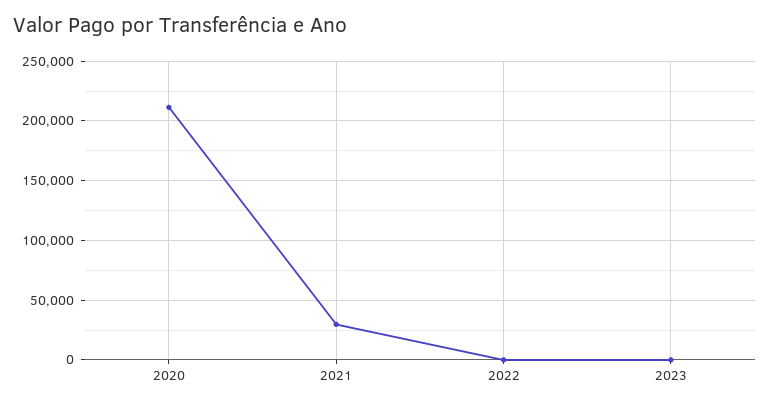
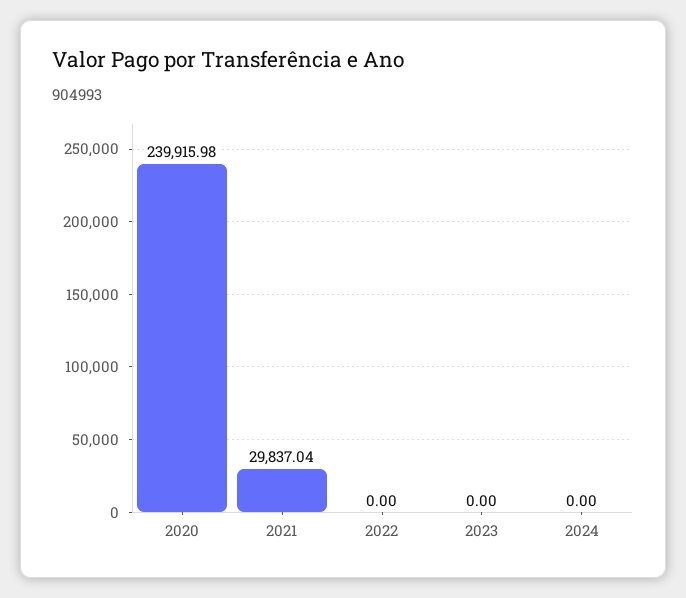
2020: 210000 -> 239915.98
2024: none -> 0

